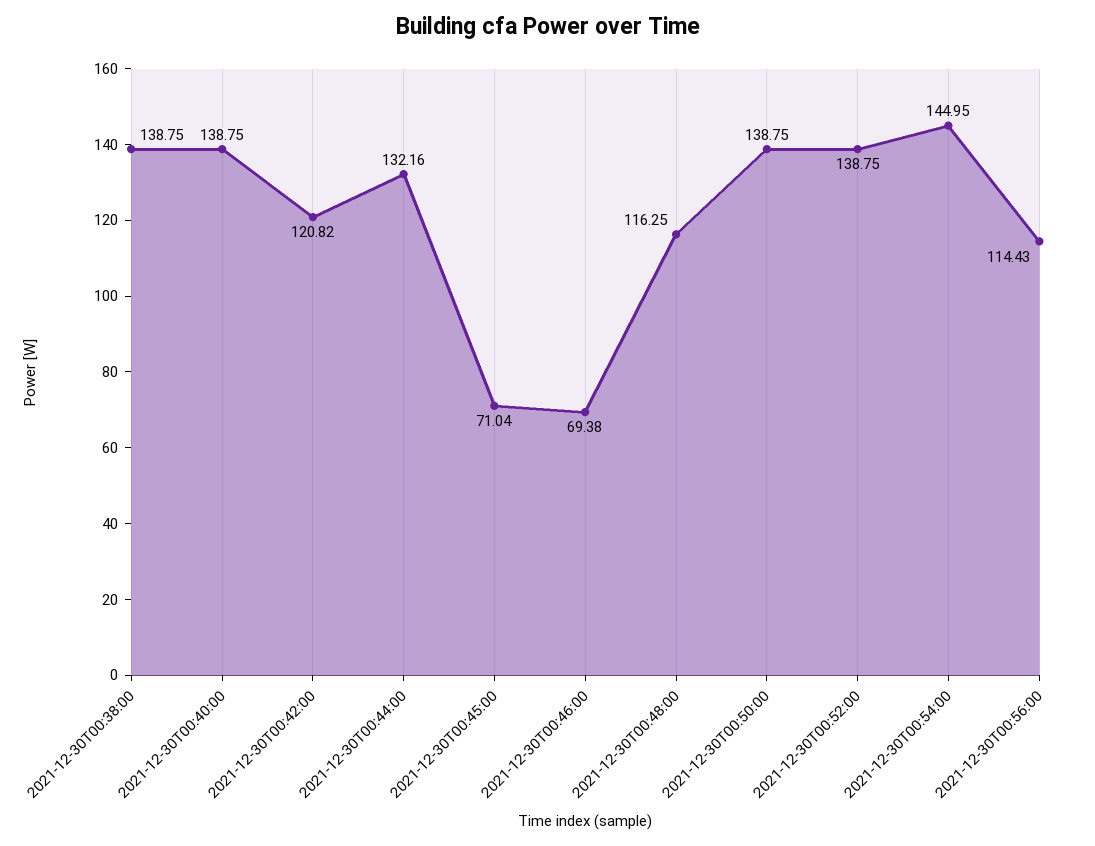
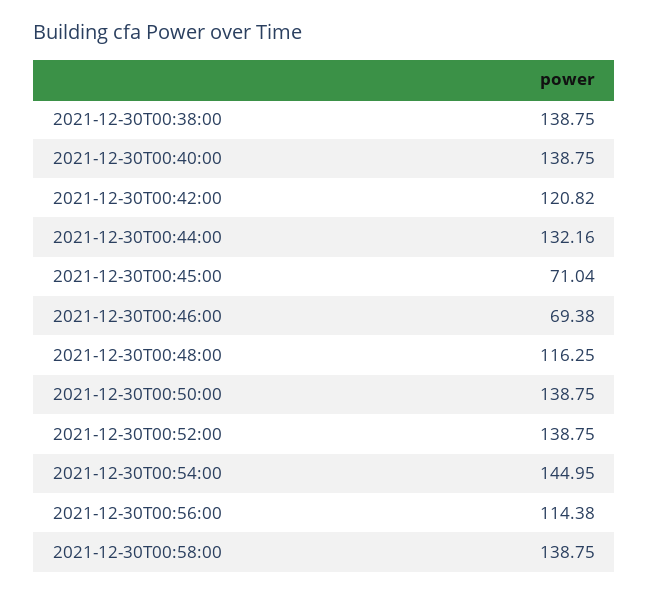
2021-12-30T00:56:00: 114.43 -> 114.38
2021-12-30T00:58:00: none -> 138.75

